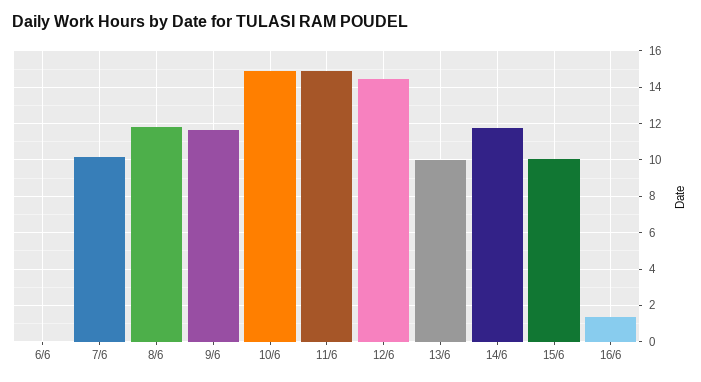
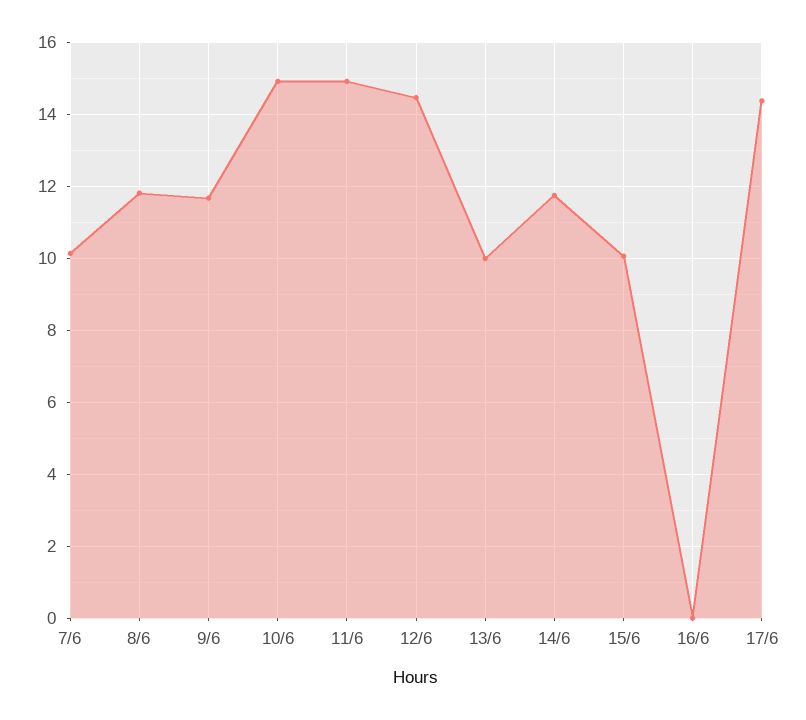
6/6: 0 -> none
16/6: 1.5 -> 0
17/6: none -> 14.4

